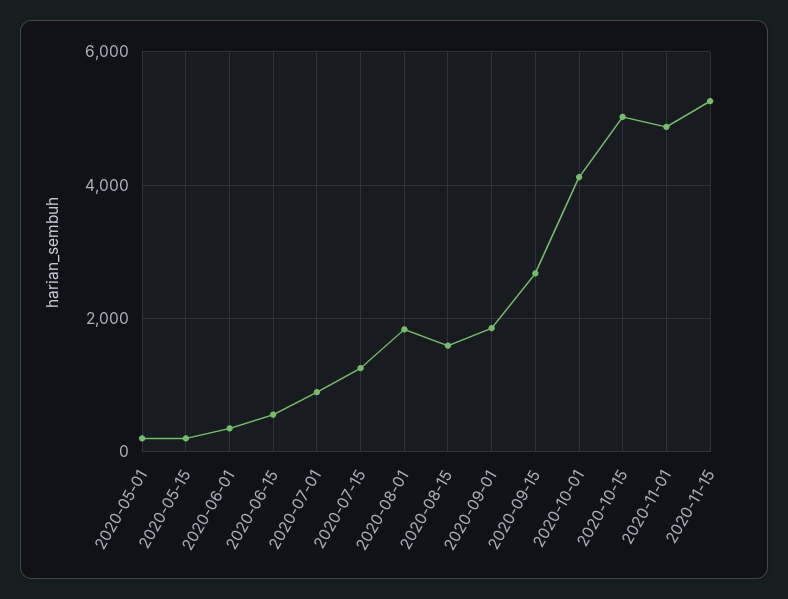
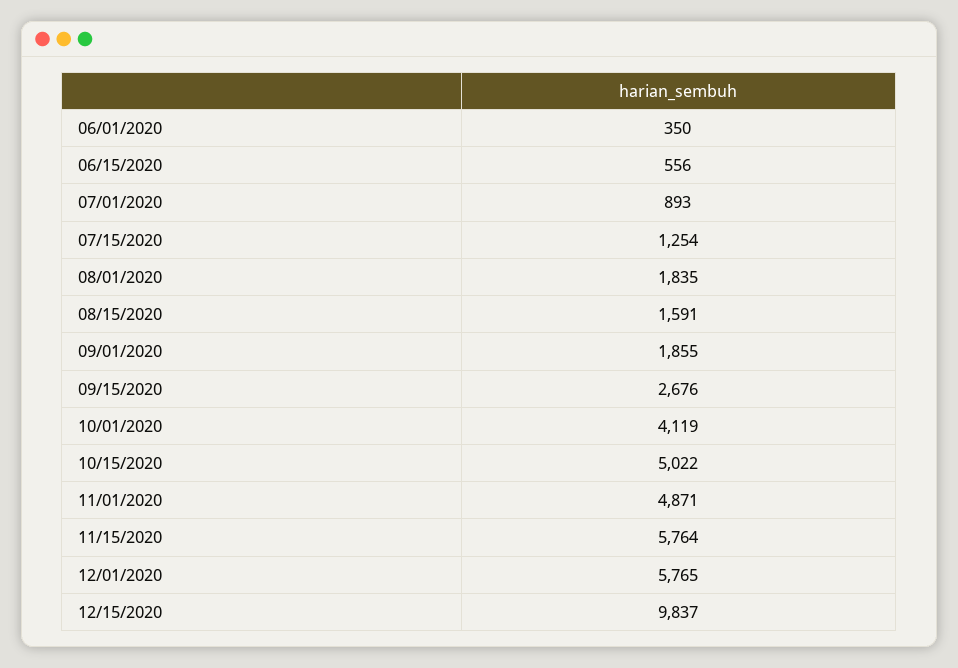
2020-05-01: 200 -> none
2020-05-15: 200 -> none
2020-11-15: 5200 -> 5764
12/01/2020: none -> 5765
12/15/2020: none -> 9837

